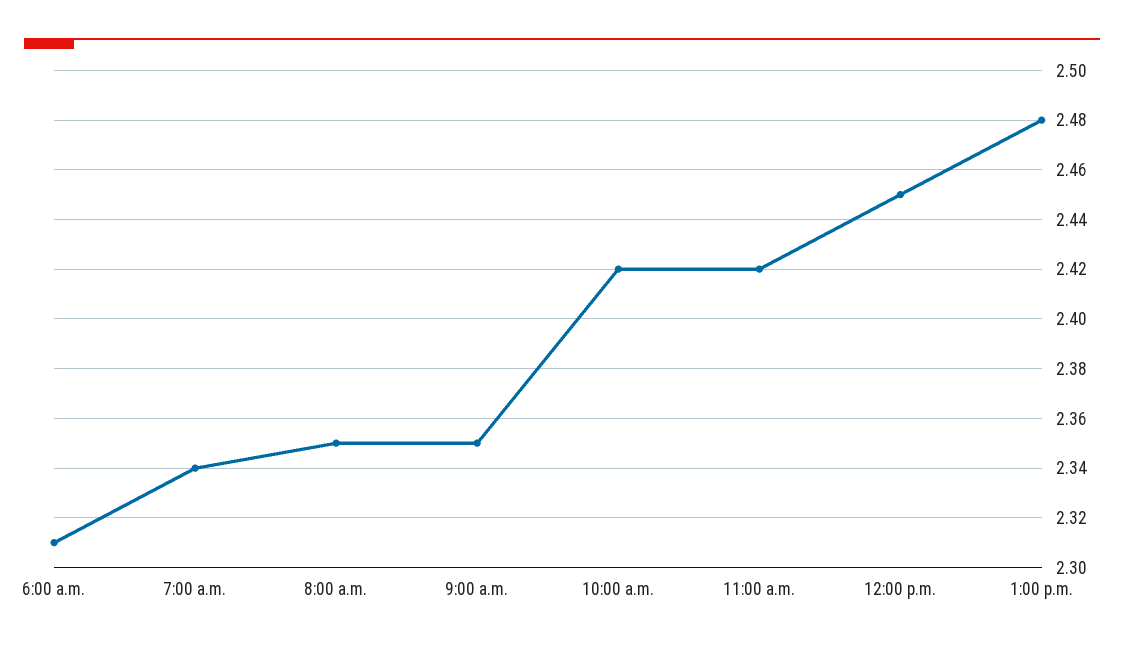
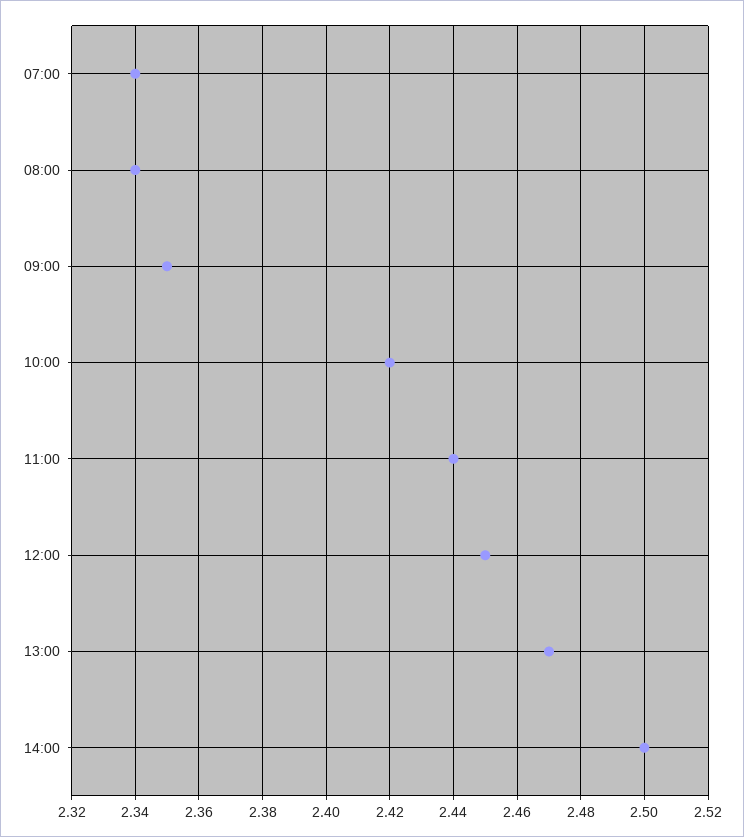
6:00 a.m.: 2.31 -> none
8:00 a.m.: 2.35 -> 2.34
11:00 a.m.: 2.42 -> 2.44
1:00 p.m.: 2.48 -> 2.47
14:00: none -> 2.5

